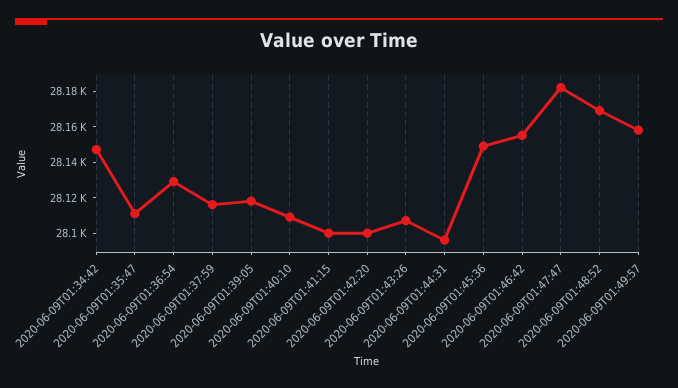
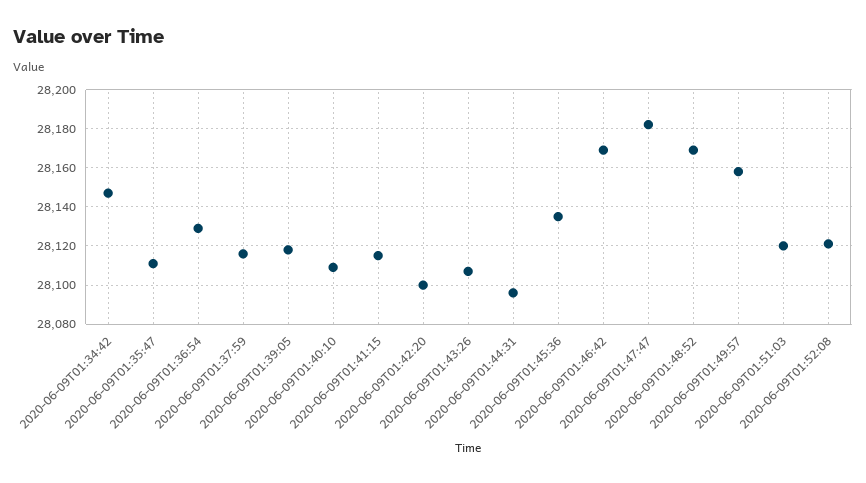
2020-06-09T01:41:15: 28100 -> 28115
2020-06-09T01:45:36: 28150 -> 28135
2020-06-09T01:46:42: 28155 -> 28170
2020-06-09T01:51:03: none -> 28120
2020-06-09T01:52:08: none -> 28120

